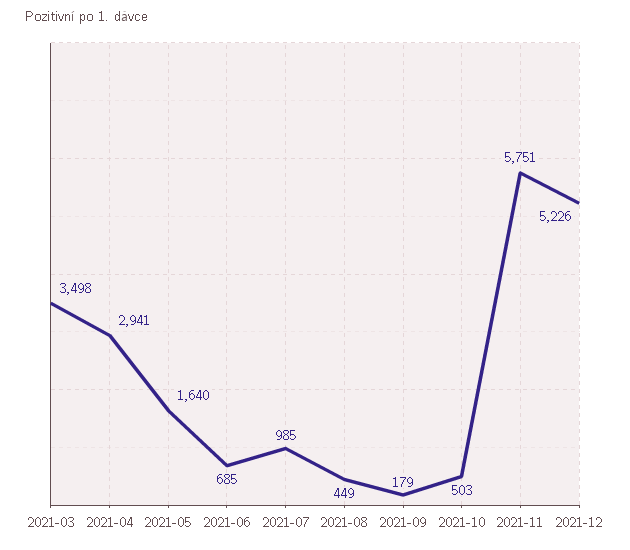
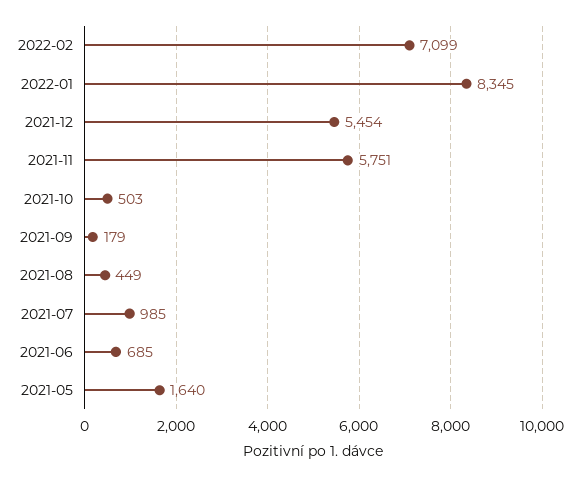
2021-03: 3498 -> none
2021-04: 2941 -> none
2021-12: 5226 -> 5454
2022-02: none -> 7099
2022-01: none -> 8345

